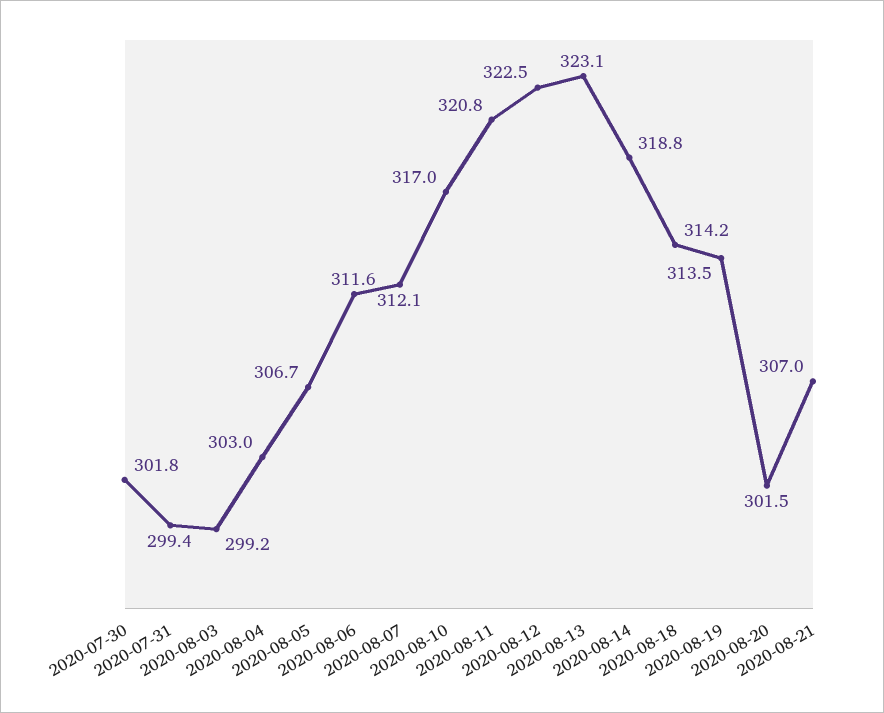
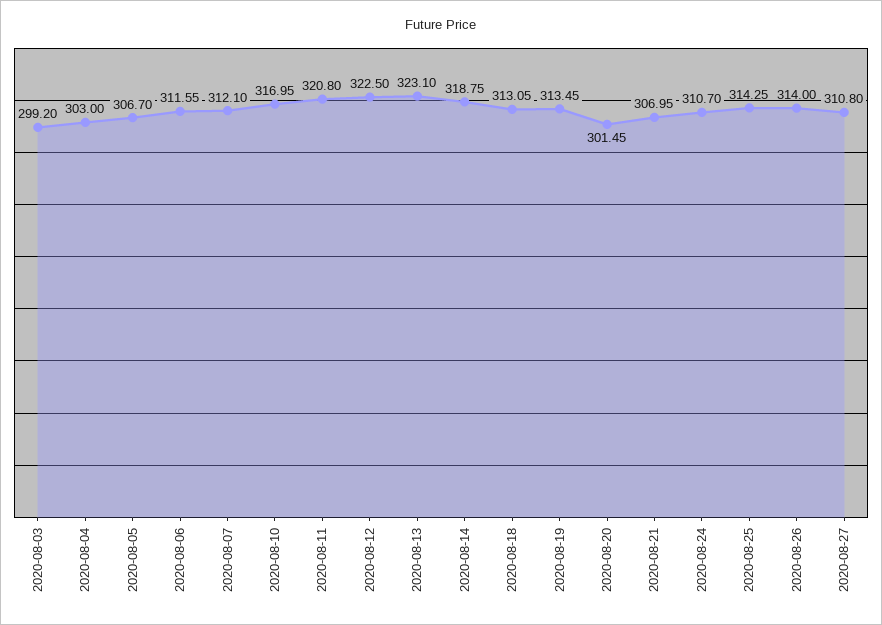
2020-07-30: 301.8 -> none
2020-07-31: 299.4 -> none
2020-08-18: 314.2 -> 313.05
2020-08-24: none -> 310.7
2020-08-25: none -> 314.25
2020-08-26: none -> 314
2020-08-27: none -> 310.8

